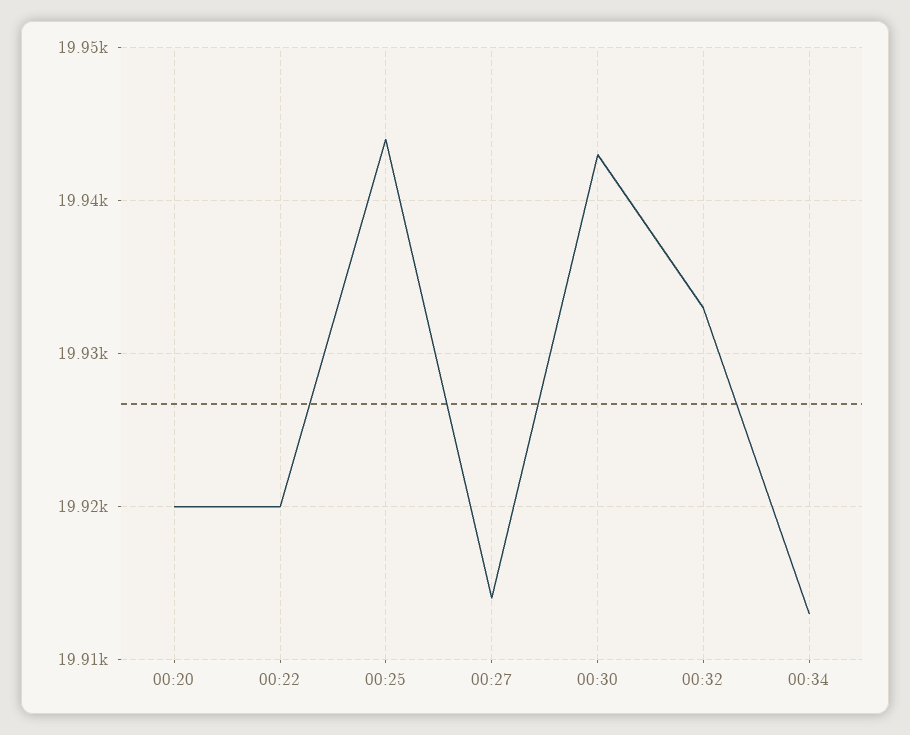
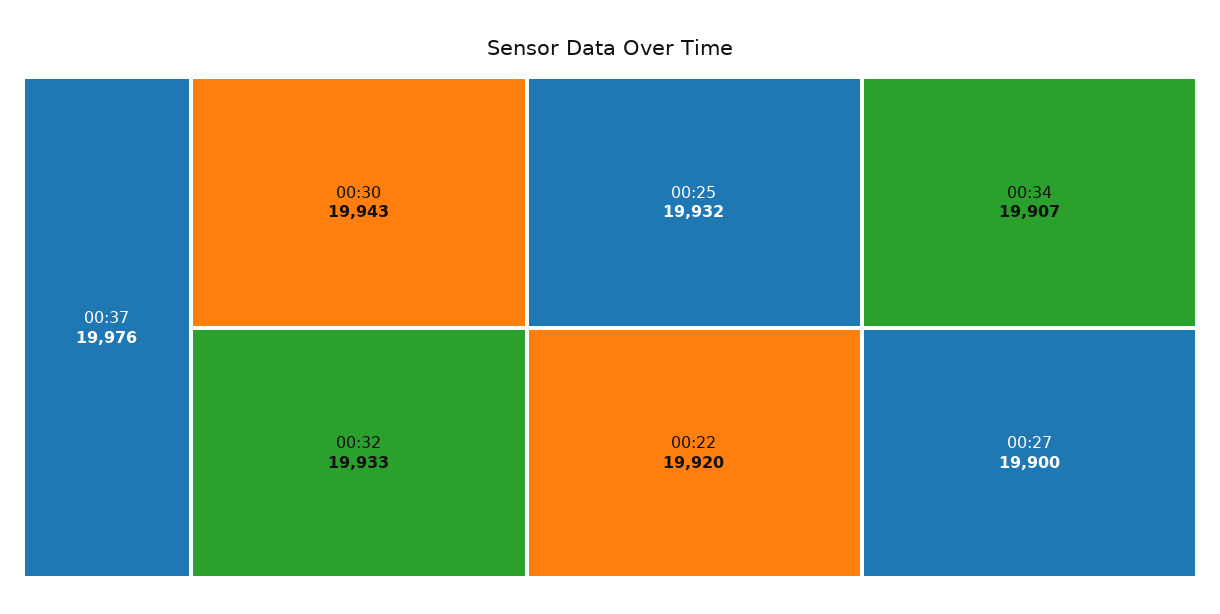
00:20: 19920 -> none
00:25: 19944 -> 19932
00:27: 19914 -> 19900
00:34: 19913 -> 19907
00:37: none -> 19976

